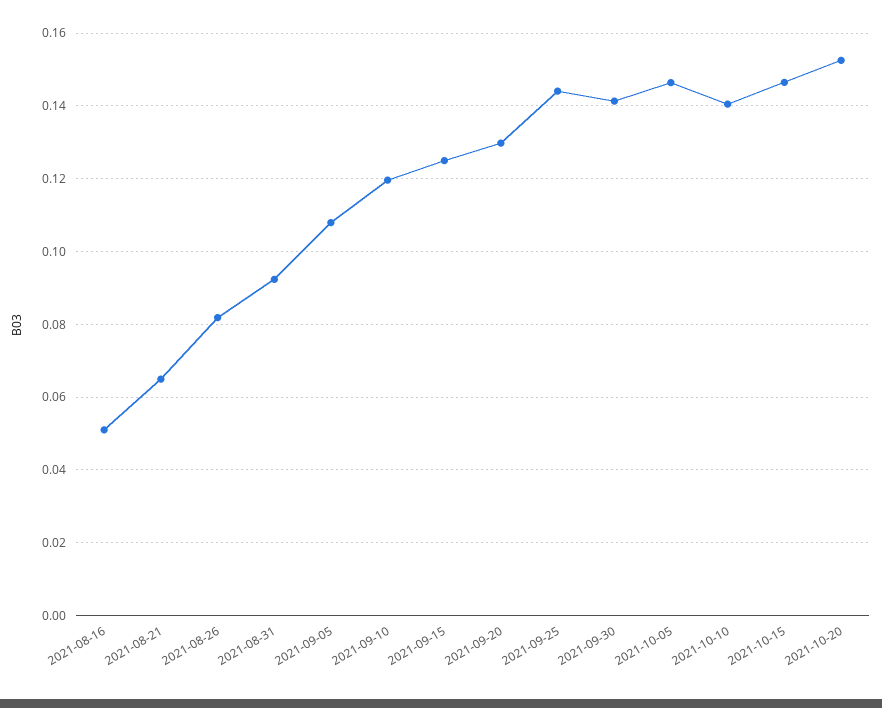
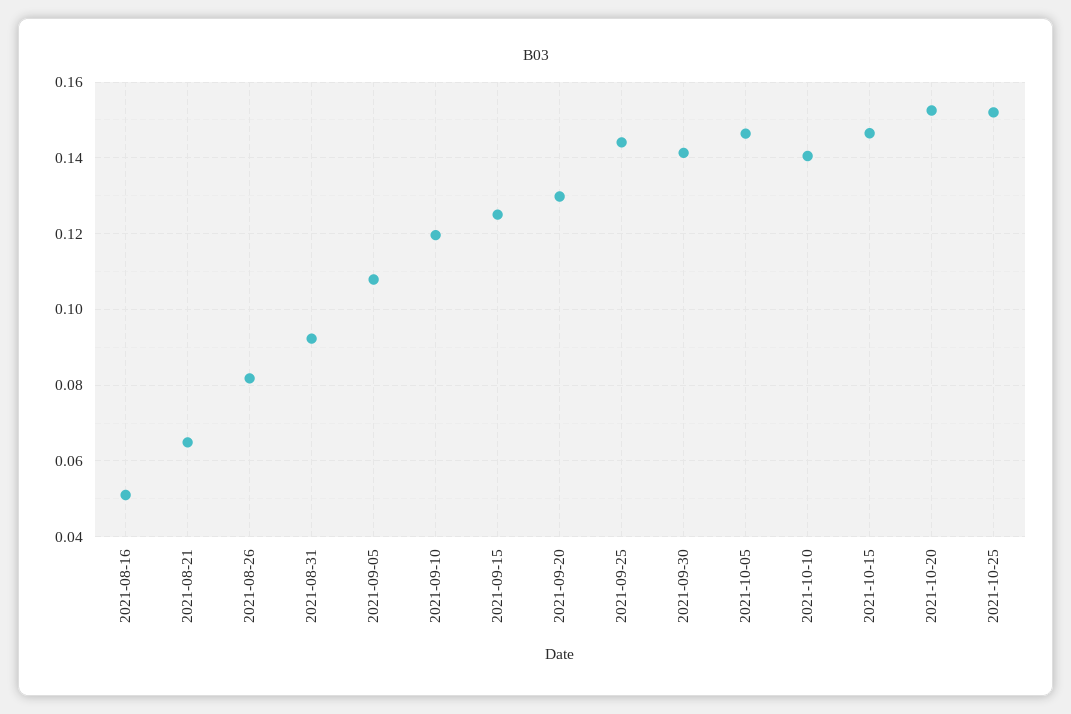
2021-10-25: none -> 0.152

